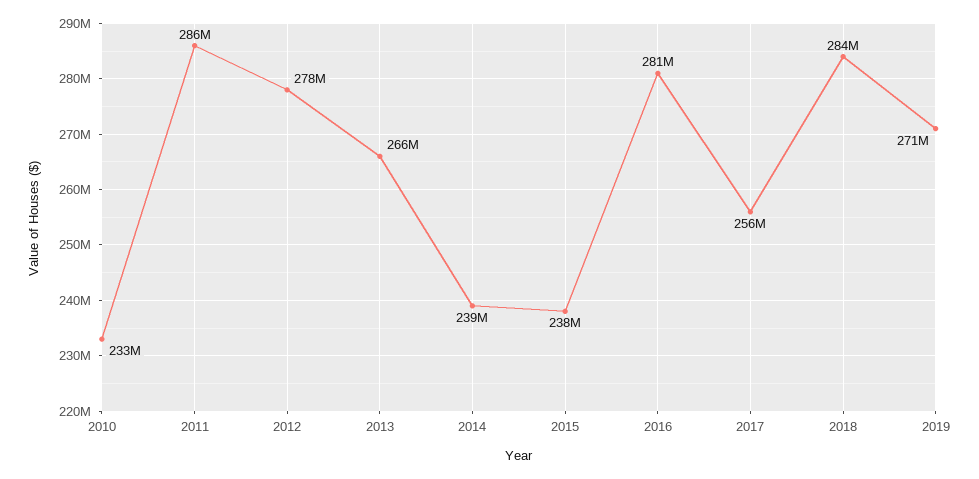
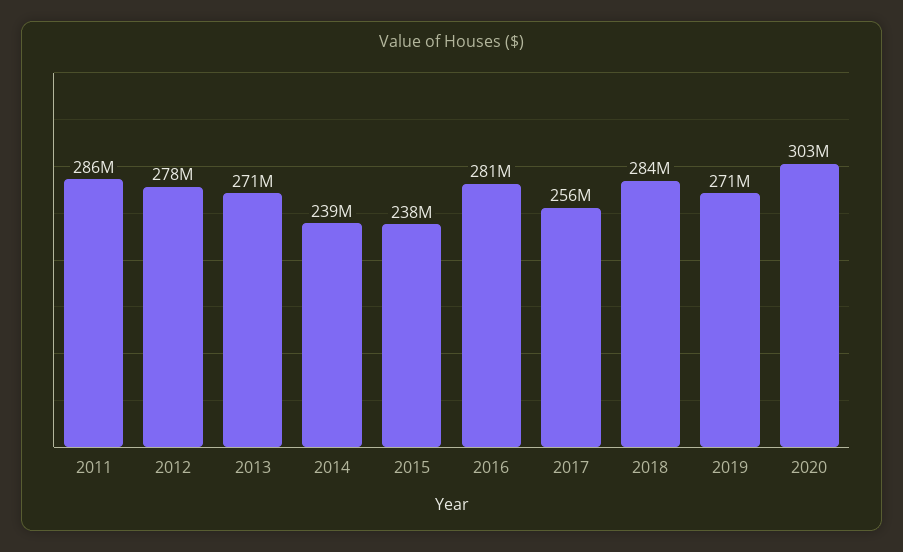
2010: 233000000 -> none
2013: 266000000 -> 271000000
2020: none -> 303000000

